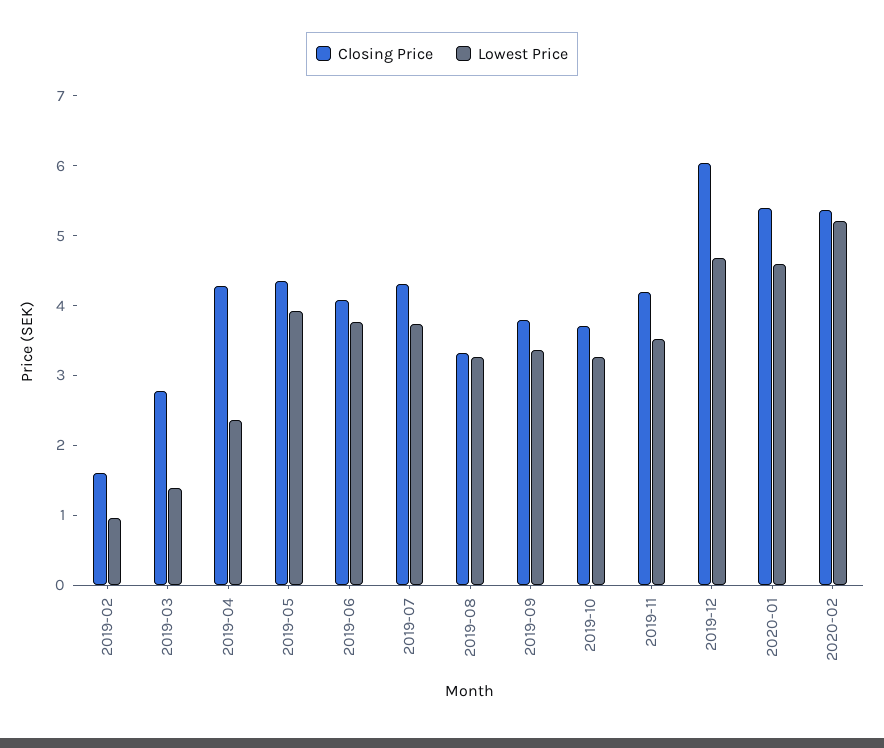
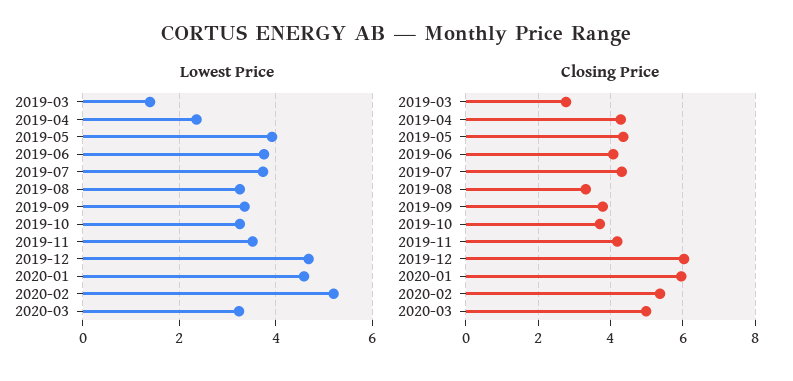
Closing Price, 2019-02: 1.6 -> none
Lowest Price, 2019-02: 1 -> none
Closing Price, 2020-01: 5.4 -> 6
Lowest Price, 2020-03: none -> 3.2
Closing Price, 2020-03: none -> 5

